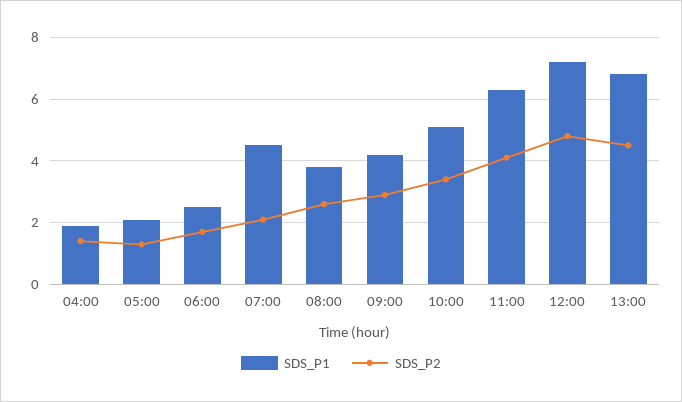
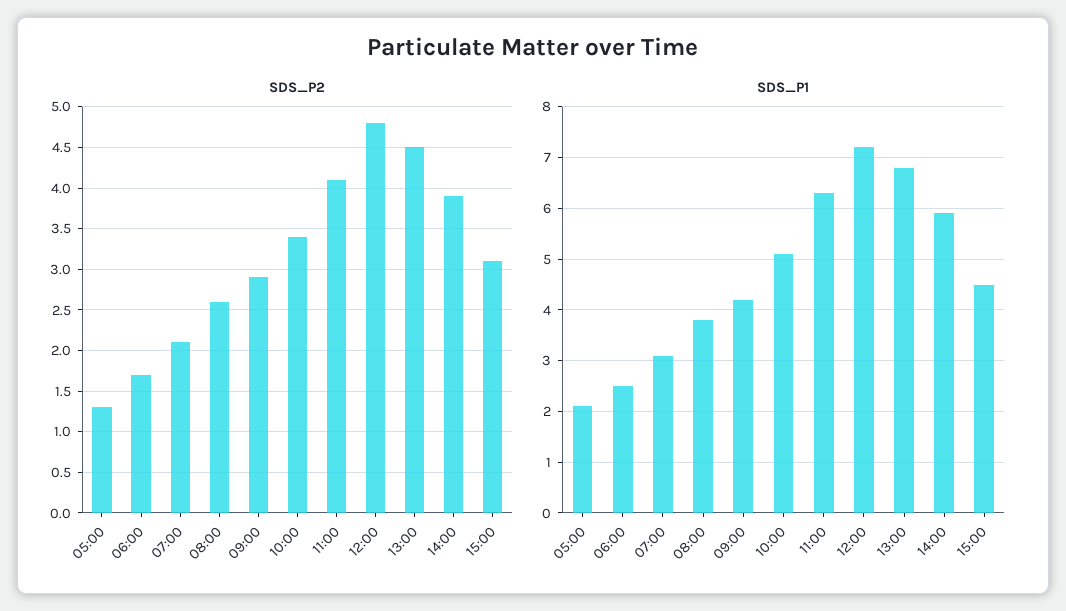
SDS_P1, 04:00: 2 -> none
SDS_P2, 04:00: 1.5 -> none
SDS_P1, 07:00: 4.5 -> 3
SDS_P2, 14:00: none -> 3.9
SDS_P2, 15:00: none -> 3.1
SDS_P1, 14:00: none -> 6
SDS_P1, 15:00: none -> 4.5

